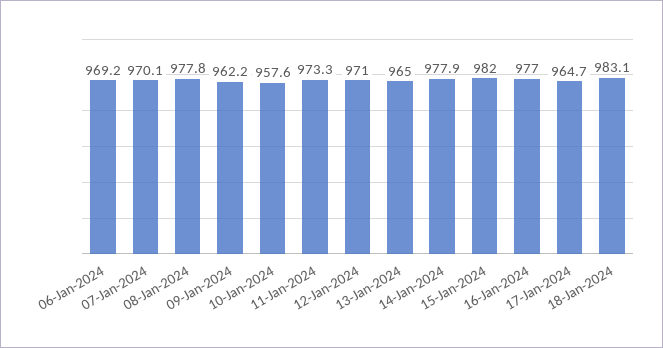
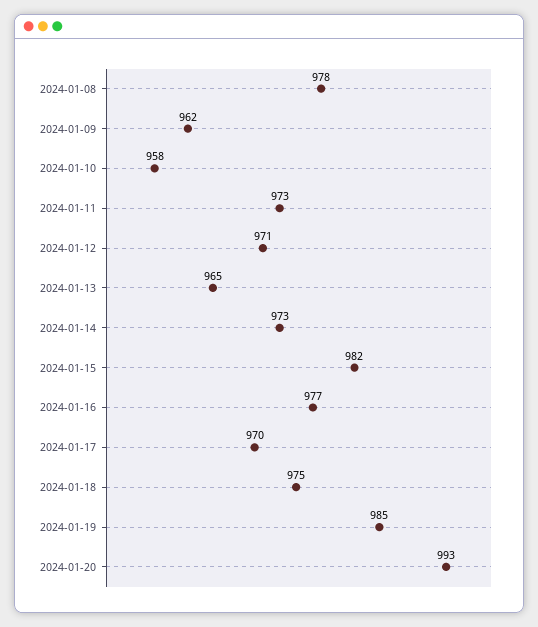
06-Jan-2024: 969.2 -> none
07-Jan-2024: 970.1 -> none
14-Jan-2024: 977.9 -> 973
17-Jan-2024: 964.7 -> 970
18-Jan-2024: 983.1 -> 975
2024-01-19: none -> 985
2024-01-20: none -> 993

